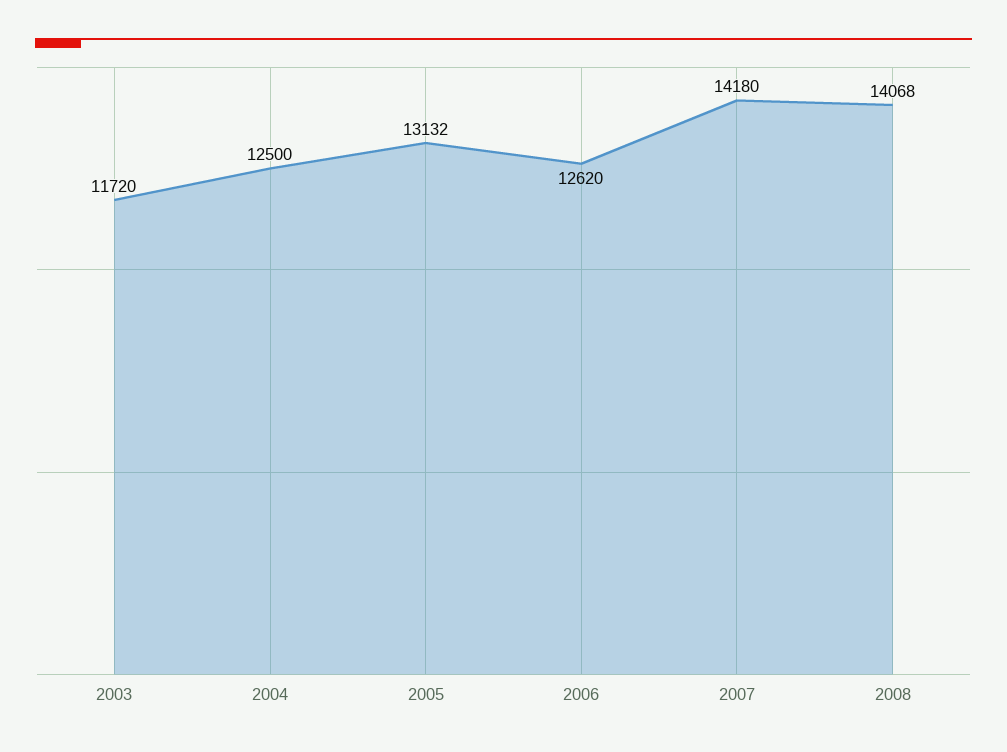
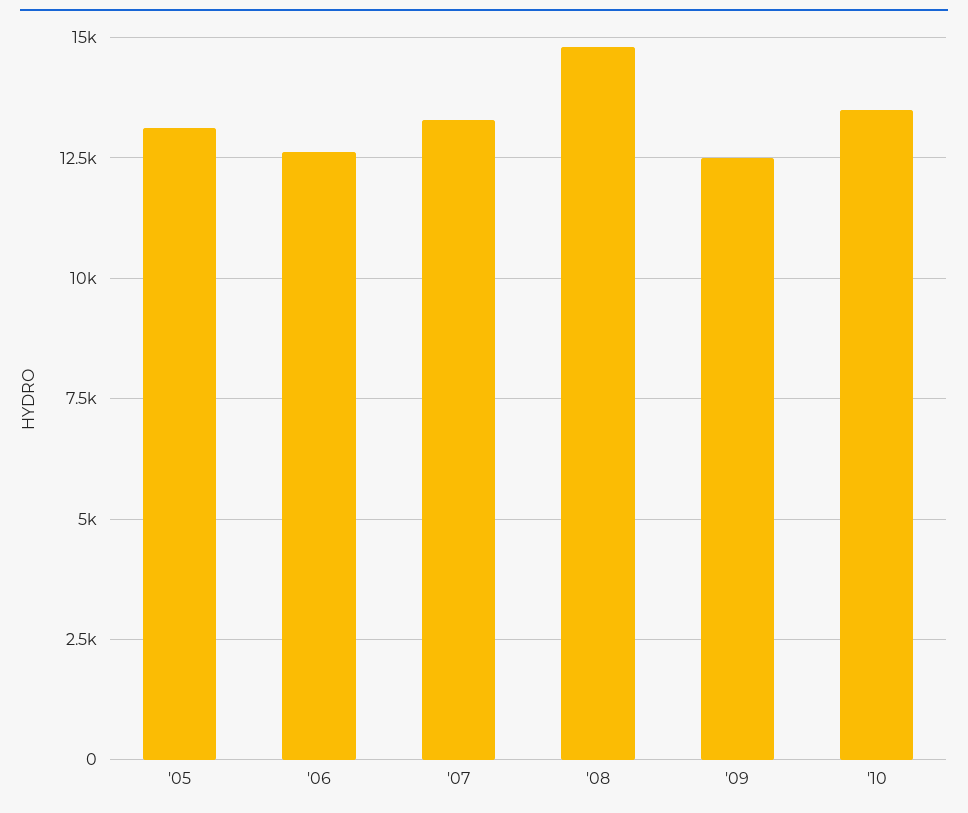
2003: 11720 -> none
2004: 12500 -> none
2007: 14180 -> 13250
2008: 14068 -> 14750
'09: none -> 12500
'10: none -> 13500

